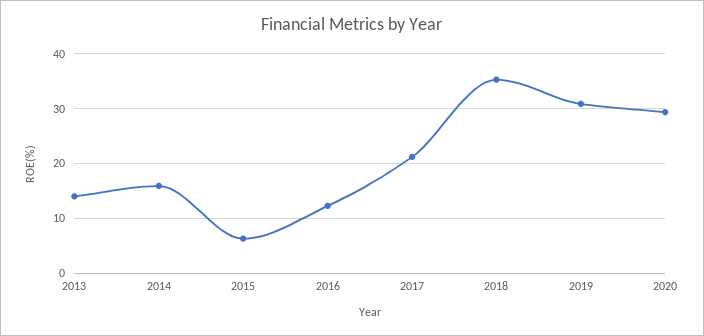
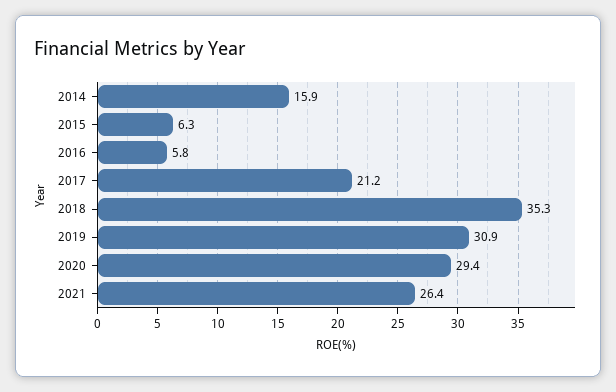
2013: 14 -> none
2016: 12 -> 5.8
2021: none -> 26.4

